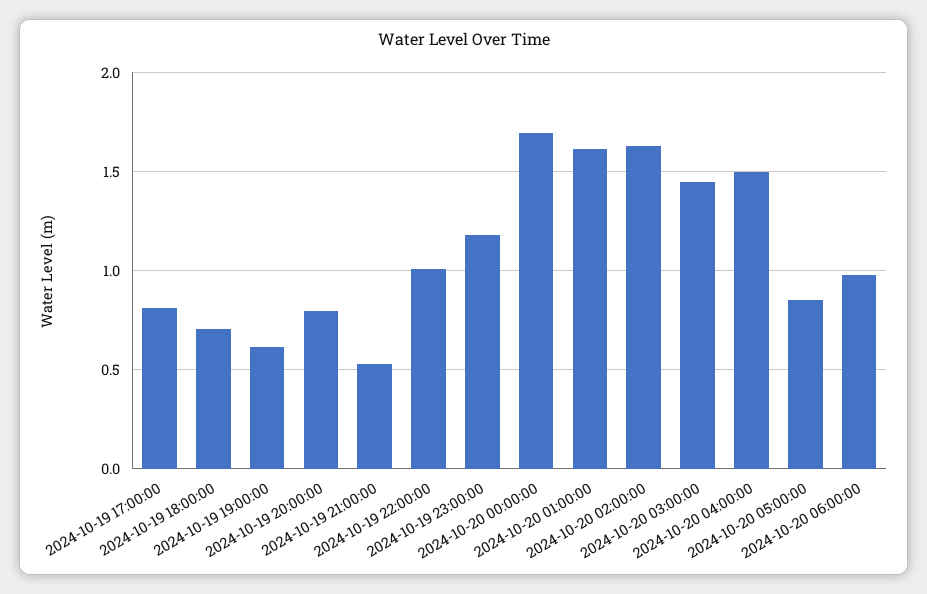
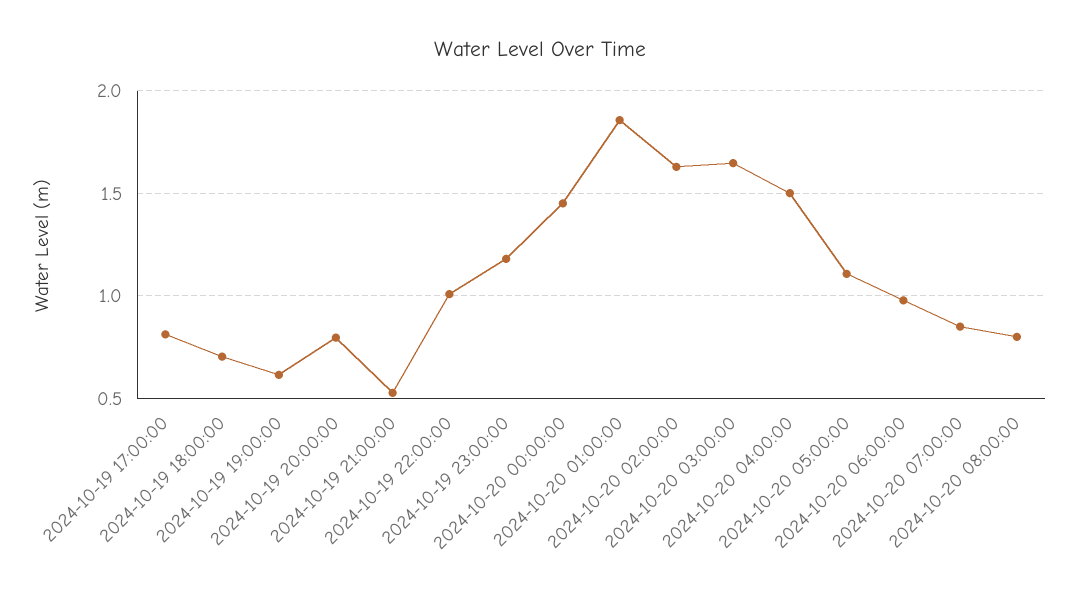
2024-10-20 00:00:00: 1.7 -> 1.45
2024-10-20 01:00:00: 1.6 -> 1.85
2024-10-20 03:00:00: 1.45 -> 1.65
2024-10-20 05:00:00: 0.85 -> 1.1
2024-10-20 07:00:00: none -> 0.85
2024-10-20 08:00:00: none -> 0.8

